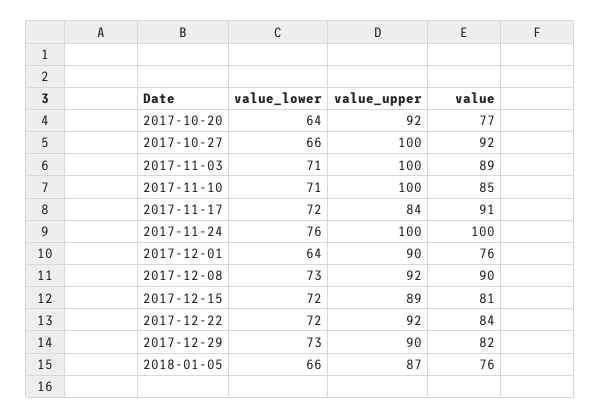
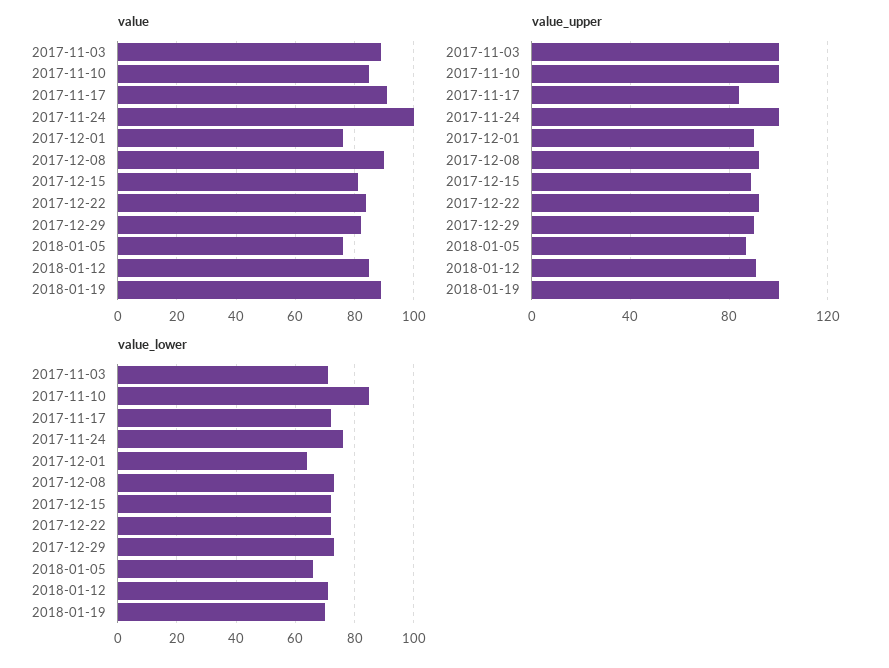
value_lower, 2017-10-20: 64 -> none
value_upper, 2017-10-20: 92 -> none
value, 2017-10-20: 77 -> none
value_lower, 2017-10-27: 66 -> none
value_upper, 2017-10-27: 100 -> none
value, 2017-10-27: 92 -> none
value_lower, 2017-11-10: 71 -> 85
value, 2018-01-12: none -> 85
value, 2018-01-19: none -> 90
value_upper, 2018-01-12: none -> 90
value_upper, 2018-01-19: none -> 100
value_lower, 2018-01-12: none -> 70
value_lower, 2018-01-19: none -> 70

